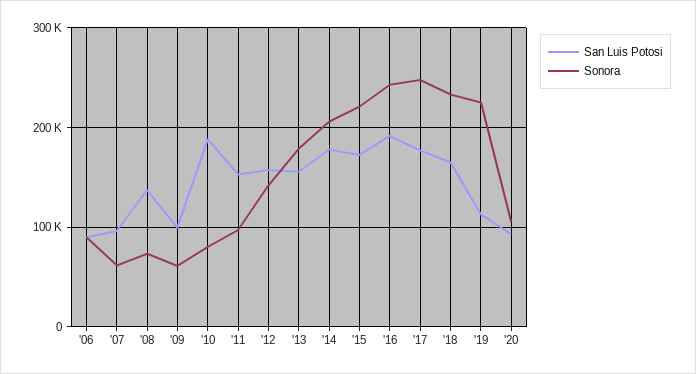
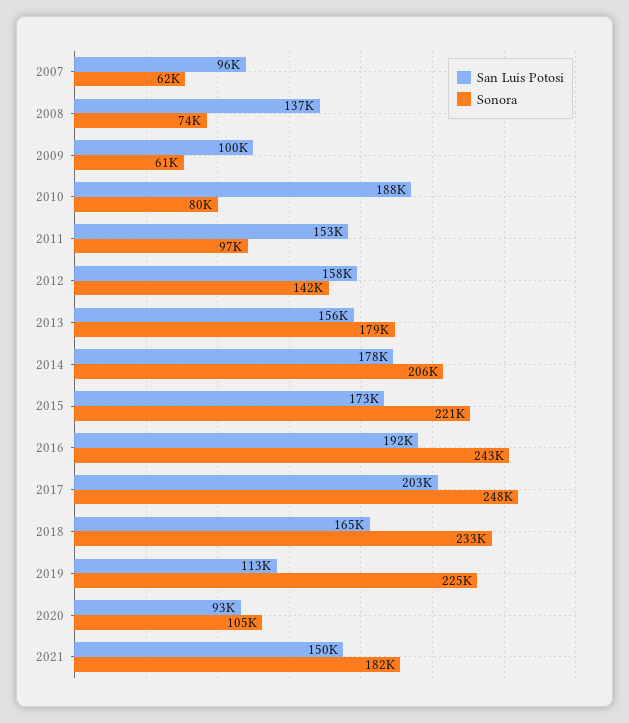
San Luis Potosi, '06: 90000 -> none
Sonora, '06: 90000 -> none
San Luis Potosi, '17: 180000 -> 203000
San Luis Potosi, 2021: none -> 150000
Sonora, 2021: none -> 182000

